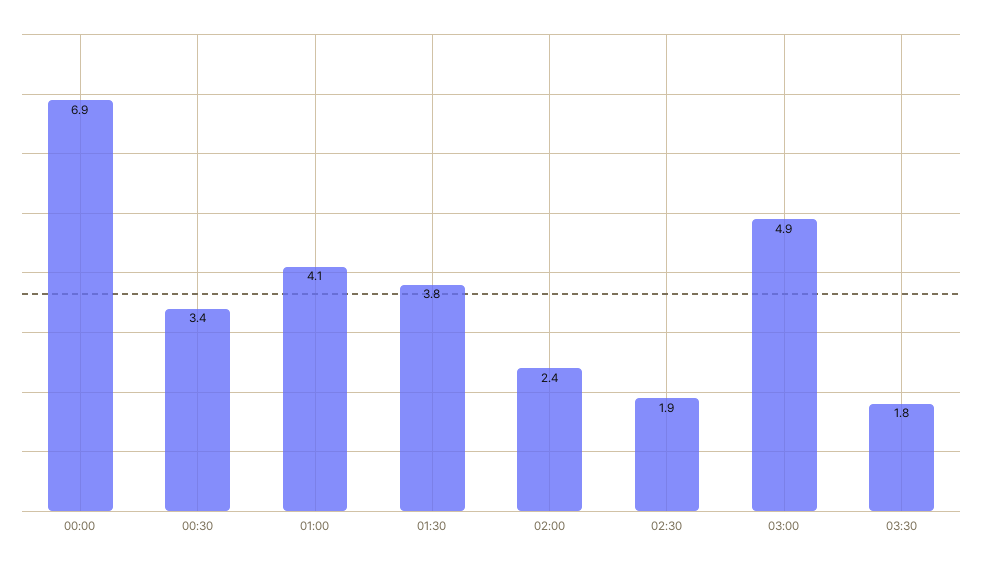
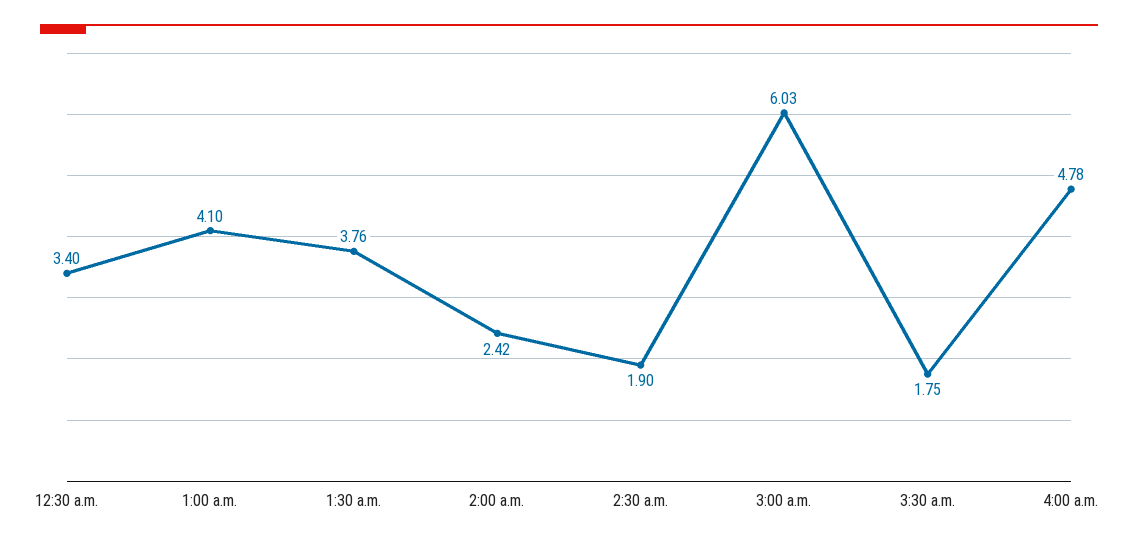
00:00: 6.9 -> none
03:00: 4.9 -> 6.03
4:00 a.m.: none -> 4.78

